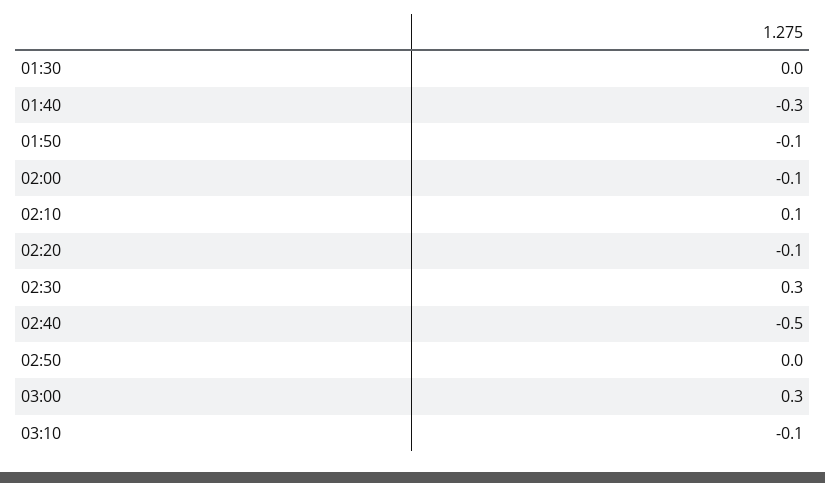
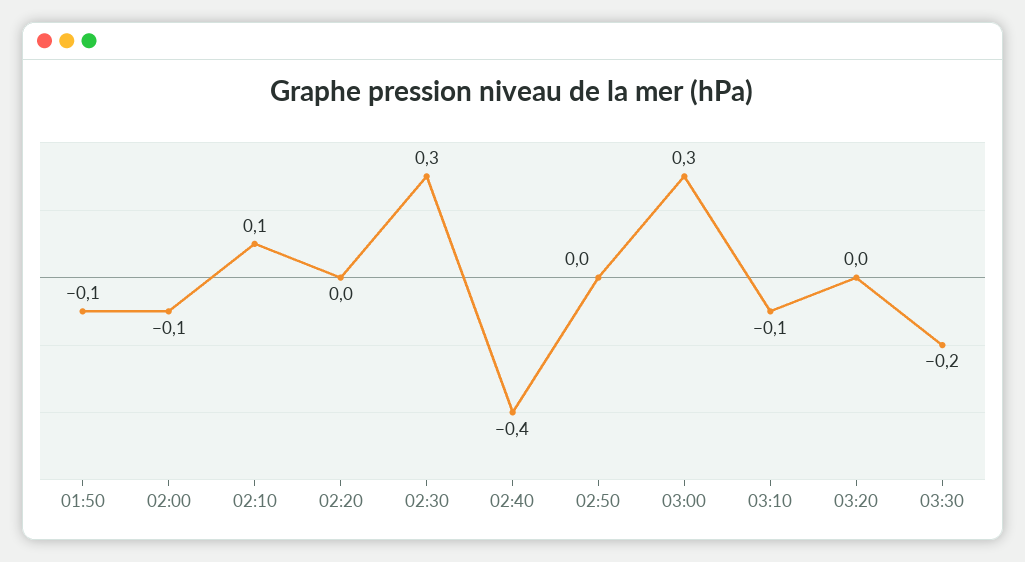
01:30: 0 -> none
01:40: -0.3 -> none
02:20: -0.1 -> 0
02:40: -0.5 -> -0.4
03:20: none -> 0
03:30: none -> -0.2

